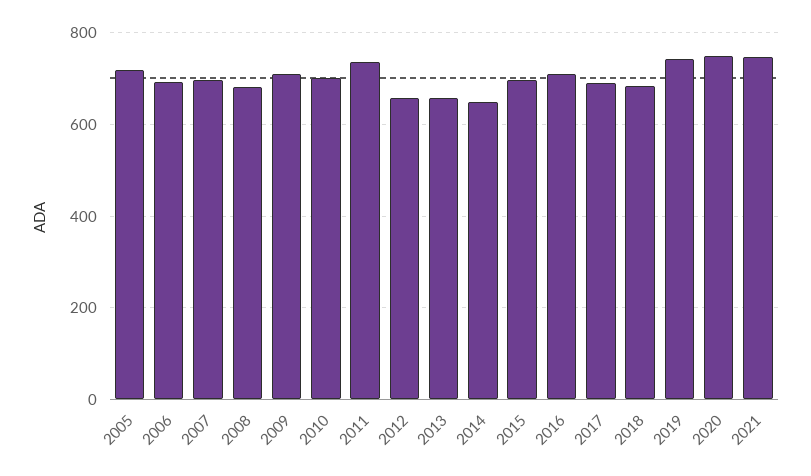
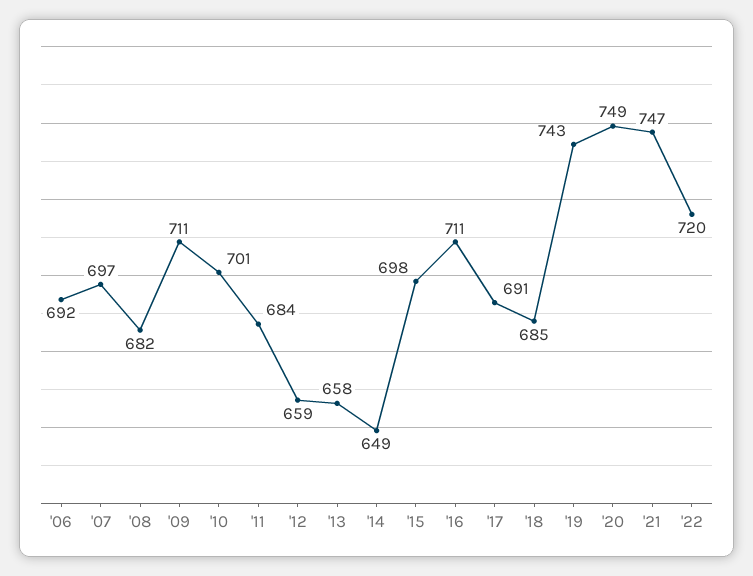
2005: 720 -> none
2011: 740 -> 684
'22: none -> 720

